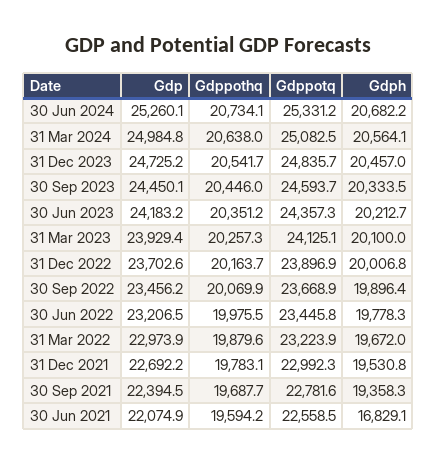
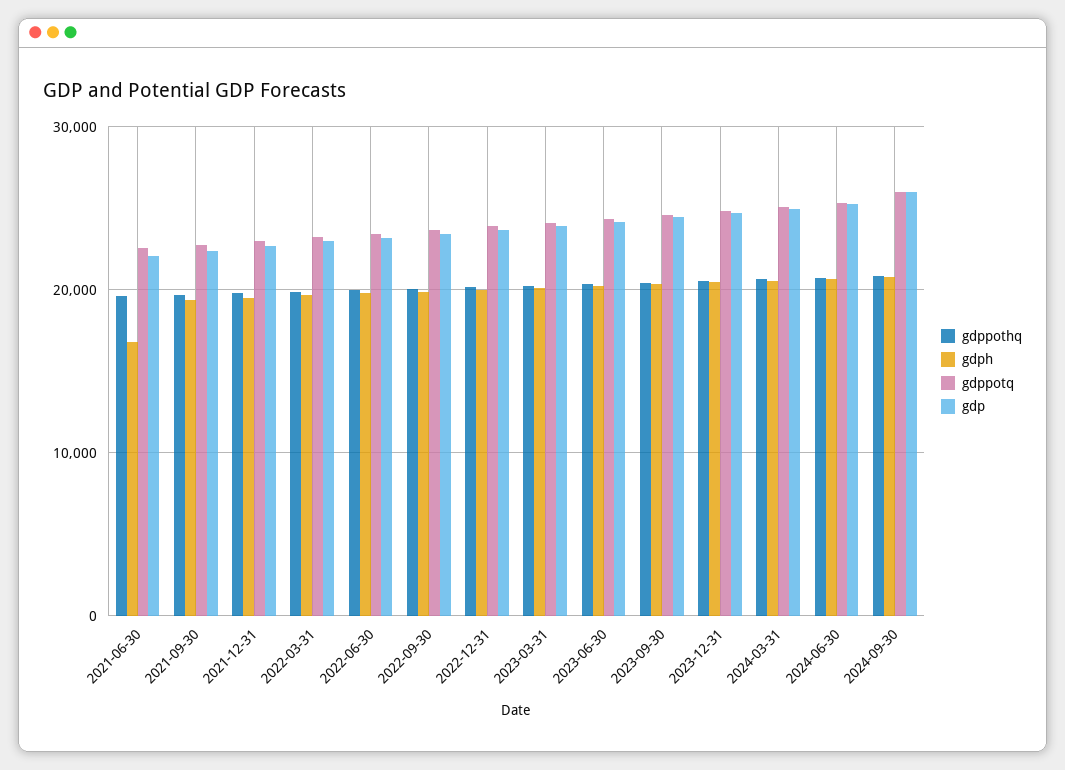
Gdppothq, 2024-09-30: none -> 21000
Gdph, 2024-09-30: none -> 21000
Gdppotq, 2024-09-30: none -> 26000
Gdp, 2024-09-30: none -> 26000

